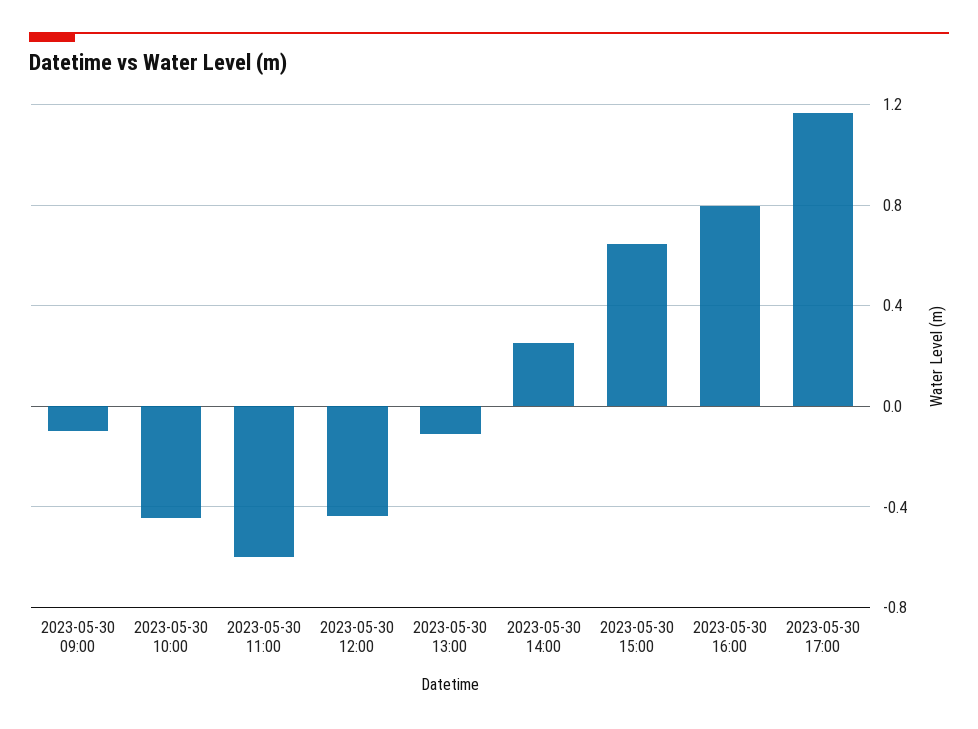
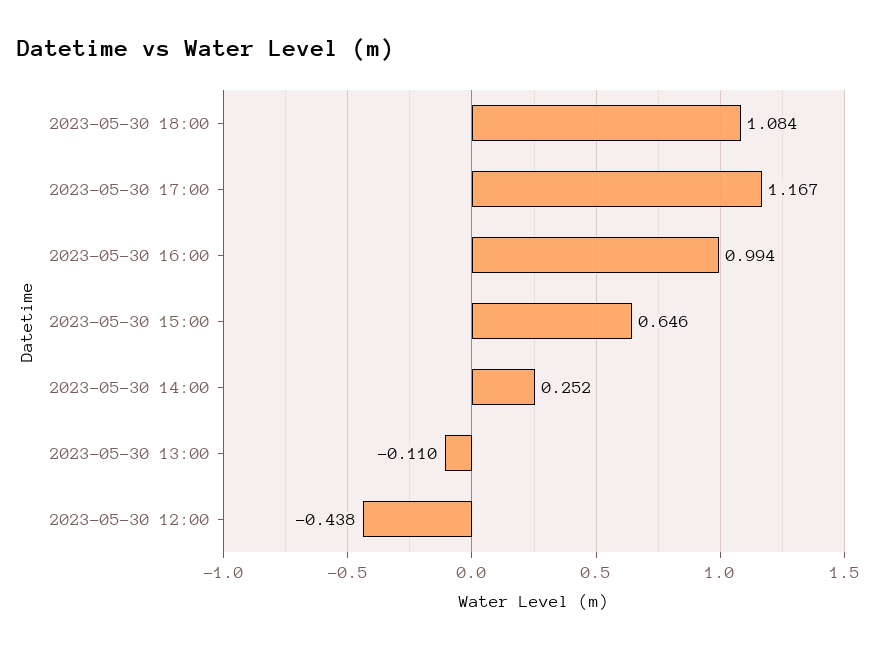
2023-05-30 09:00: -0.1 -> none
2023-05-30 10:00: -0.45 -> none
2023-05-30 11:00: -0.6 -> none
2023-05-30 16:00: 0.8 -> 0.994
2023-05-30 18:00: none -> 1.084

